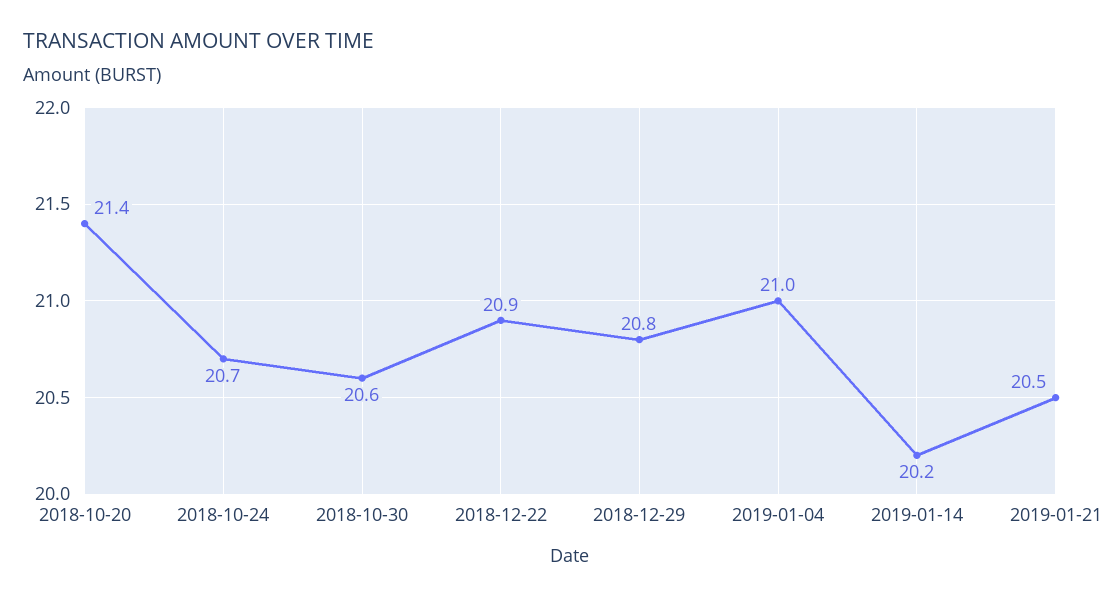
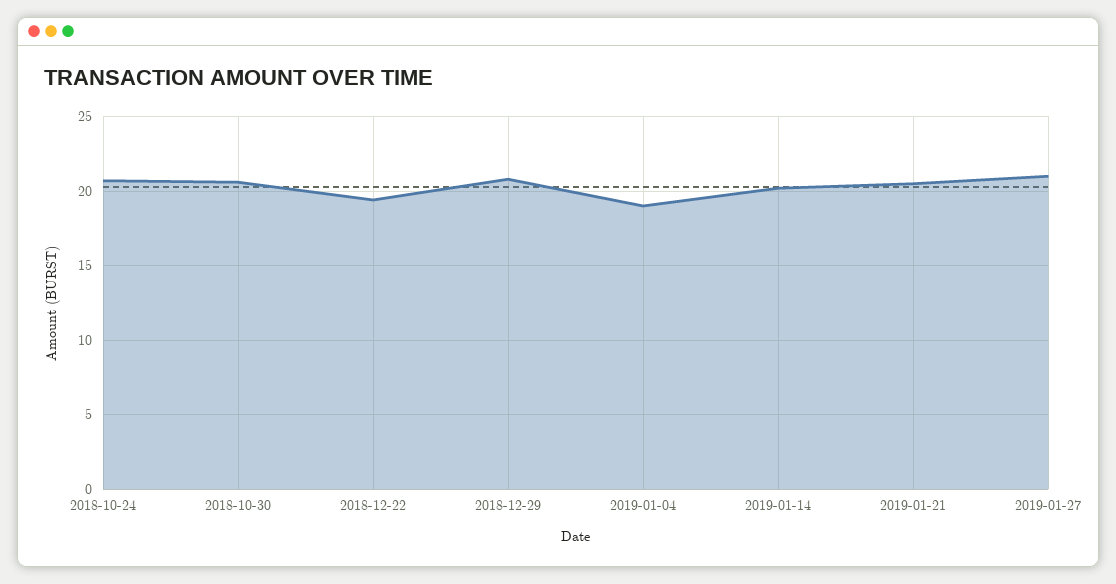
2018-10-20: 21.4 -> none
2018-12-22: 20.9 -> 19.5
2019-01-04: 21 -> 19
2019-01-27: none -> 21

